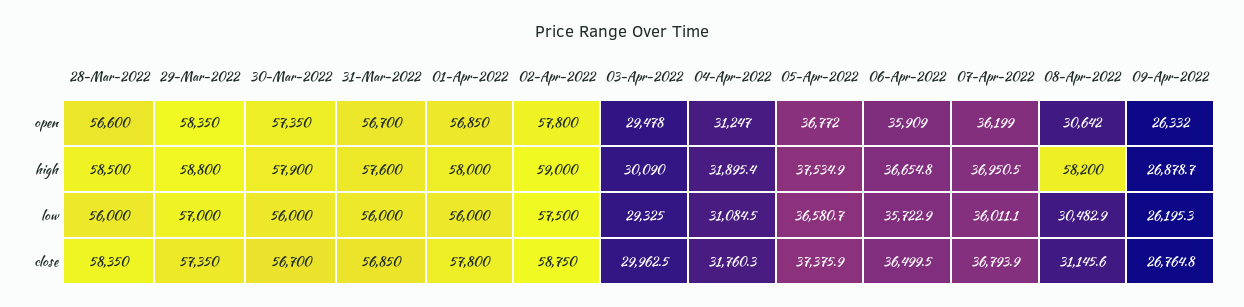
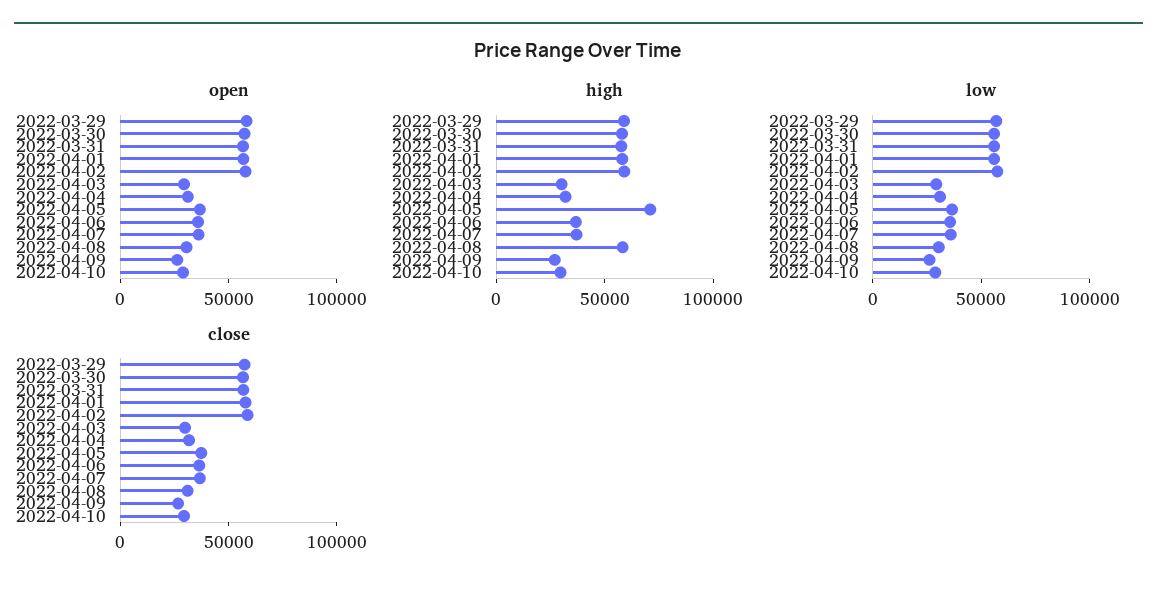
open, 28-Mar-2022: 56600 -> none
high, 28-Mar-2022: 58500 -> none
high, 05-Apr-2022: 37534.9 -> 70000
low, 28-Mar-2022: 56000 -> none
close, 28-Mar-2022: 58350 -> none
open, 2022-04-10: none -> 30000
high, 2022-04-10: none -> 30000
low, 2022-04-10: none -> 30000
close, 2022-04-10: none -> 30000

